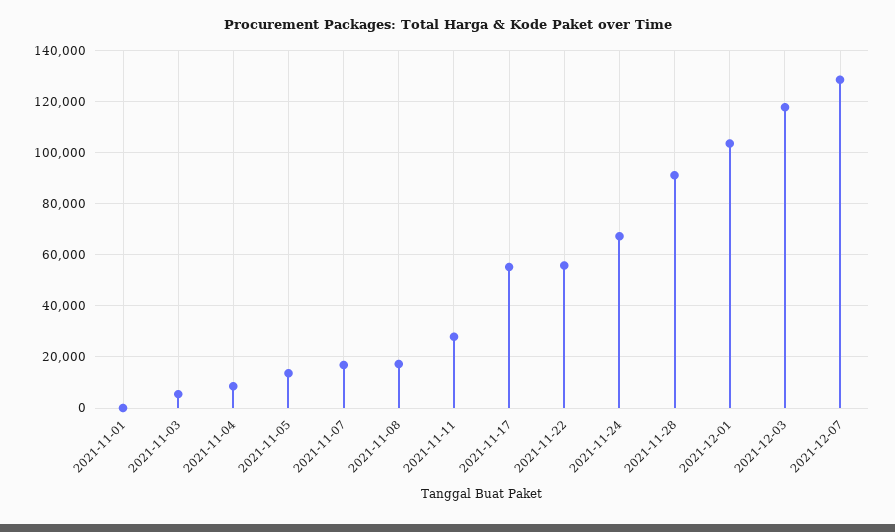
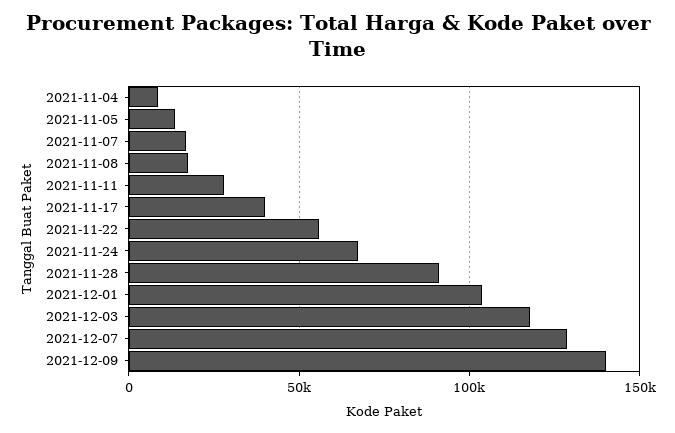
2021-11-01: 0 -> none
2021-11-03: 5000 -> none
2021-11-17: 55000 -> 40000
2021-12-09: none -> 140000

